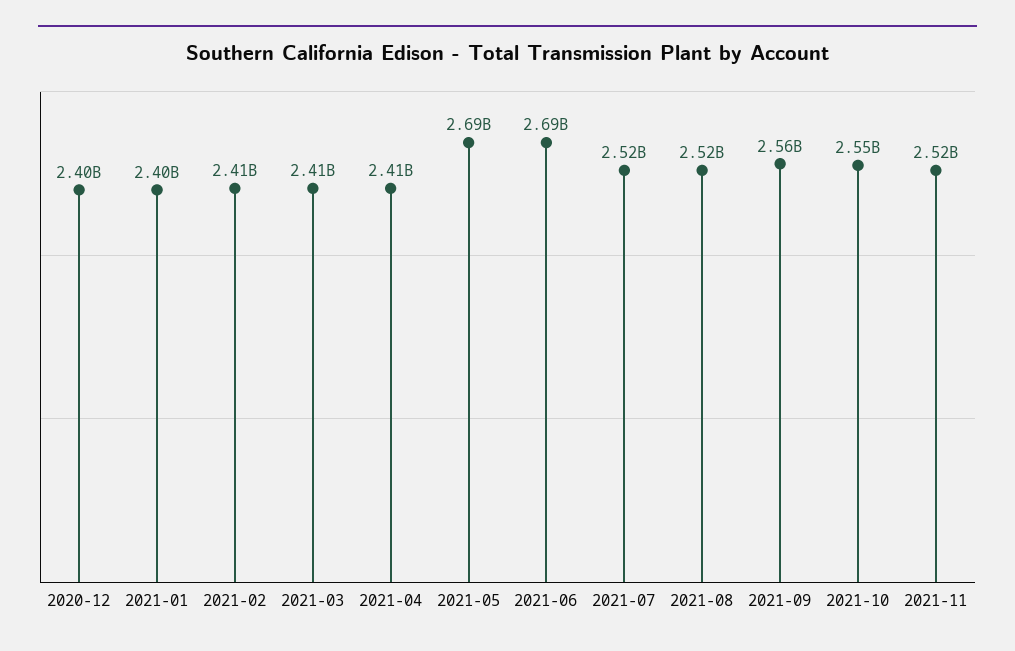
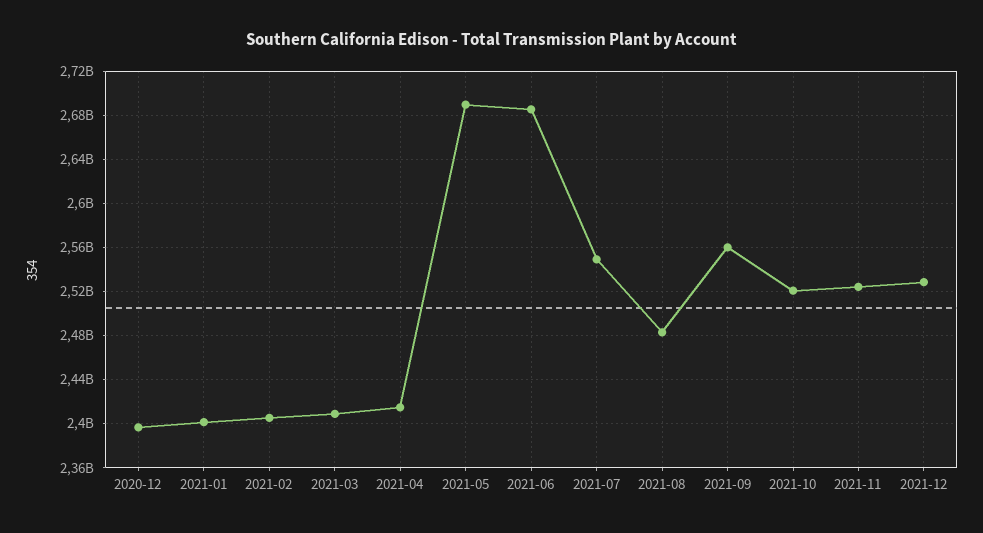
2021-07: 2520000000 -> 2550000000
2021-08: 2520000000 -> 2480000000
2021-10: 2550000000 -> 2520000000
2021-12: none -> 2530000000

